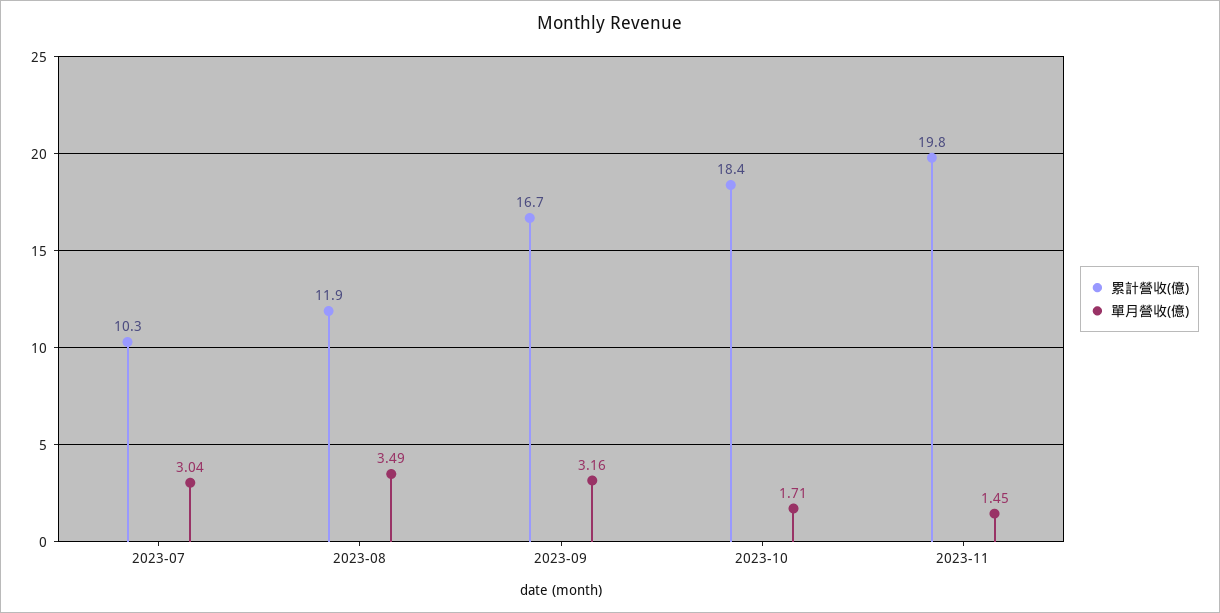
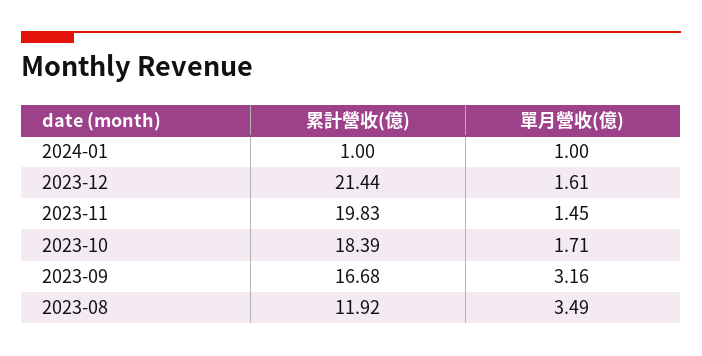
累計營收(億), 2023-07: 10.3 -> none
單月營收(億), 2023-07: 3.04 -> none
累計營收(億), 2024-01: none -> 1
單月營收(億), 2024-01: none -> 1
累計營收(億), 2023-12: none -> 21.44
單月營收(億), 2023-12: none -> 1.61

